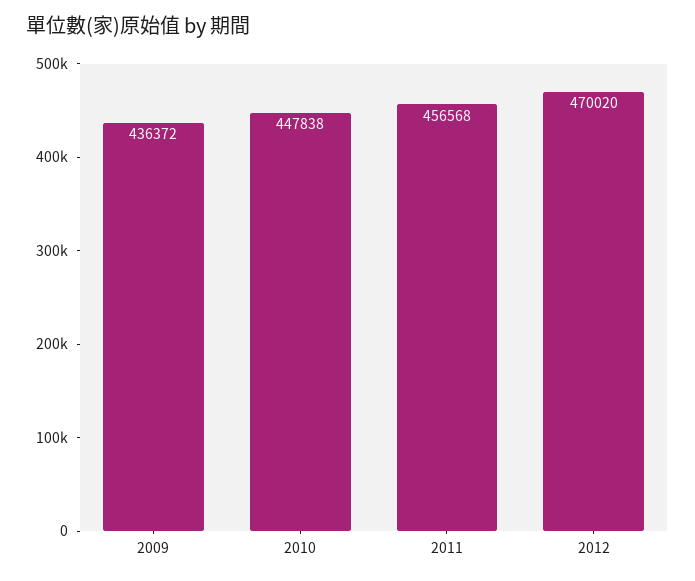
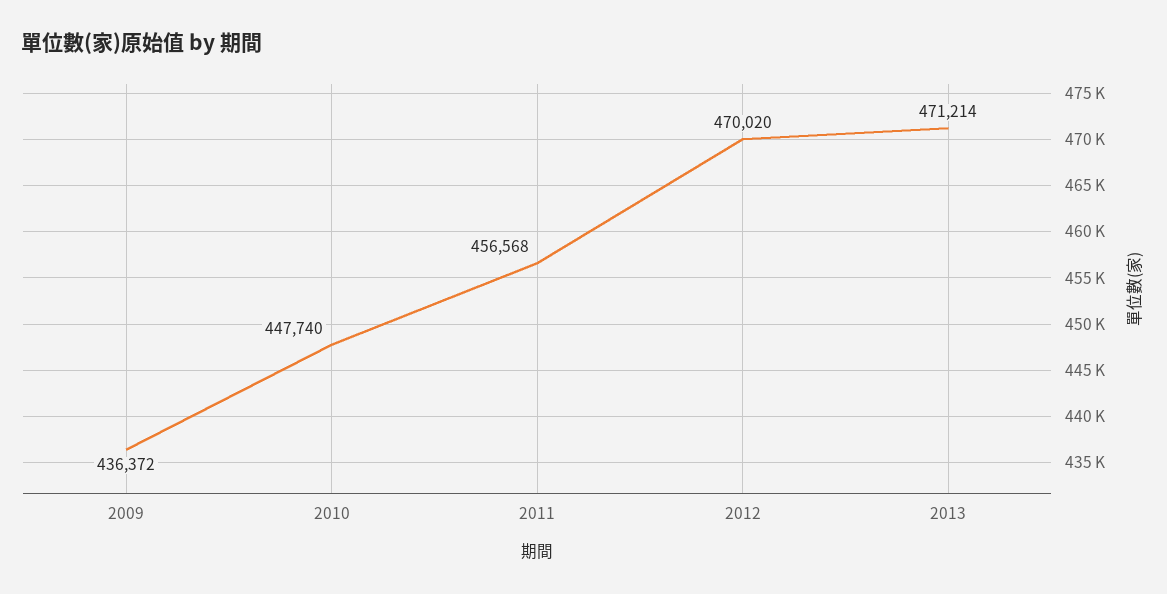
2010: 447838 -> 447740
2013: none -> 471214

